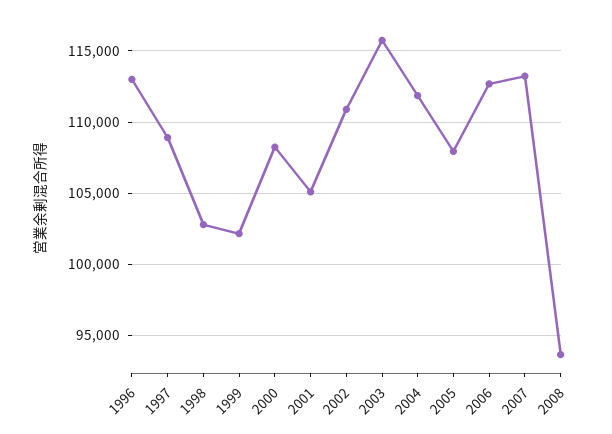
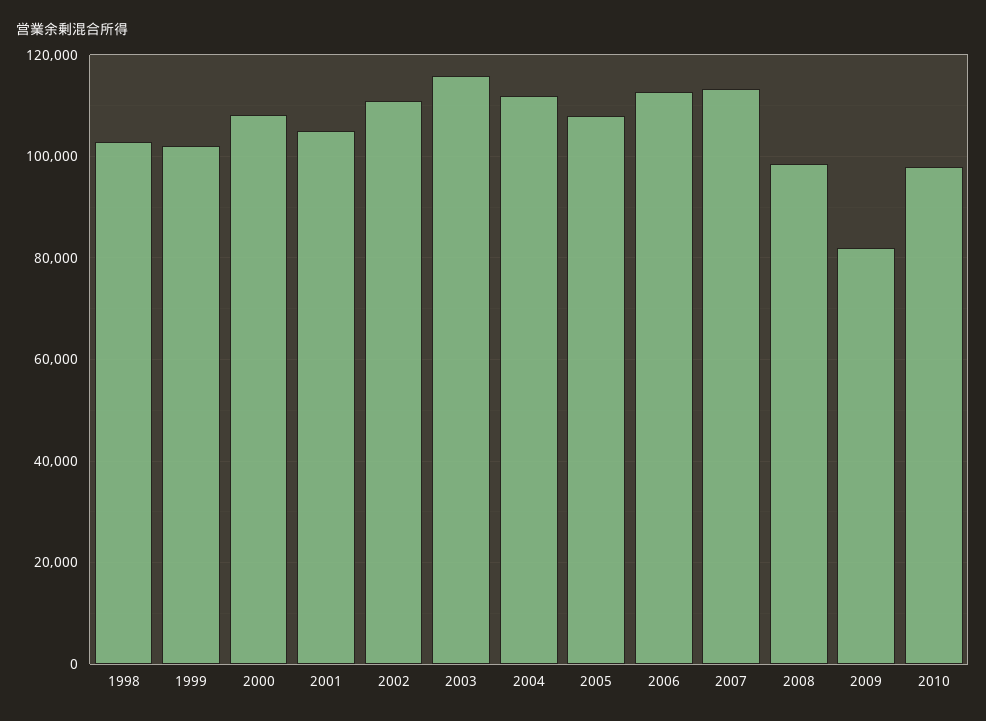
1996: 113000 -> none
1997: 109000 -> none
2008: 93500 -> 98000
2009: none -> 82000
2010: none -> 98000

